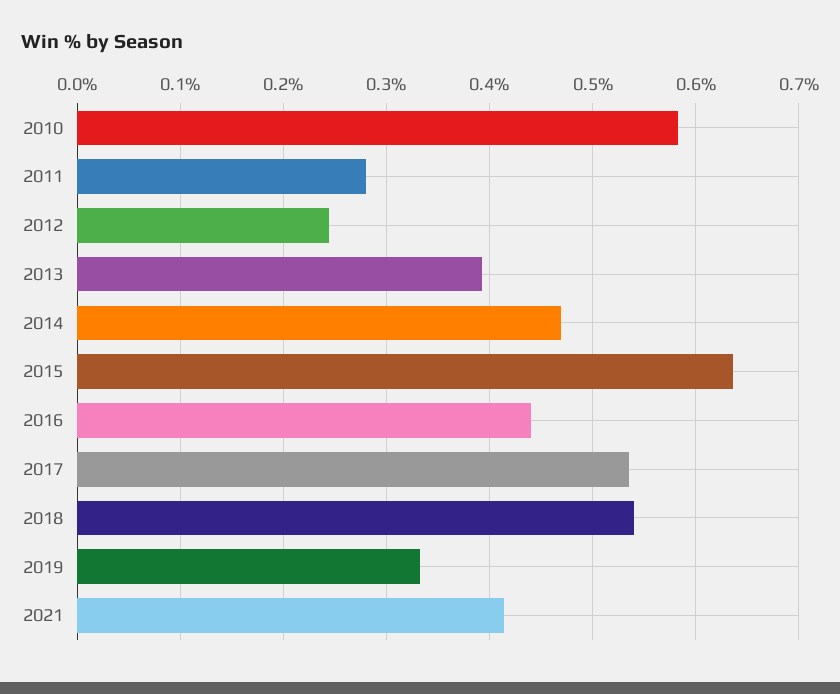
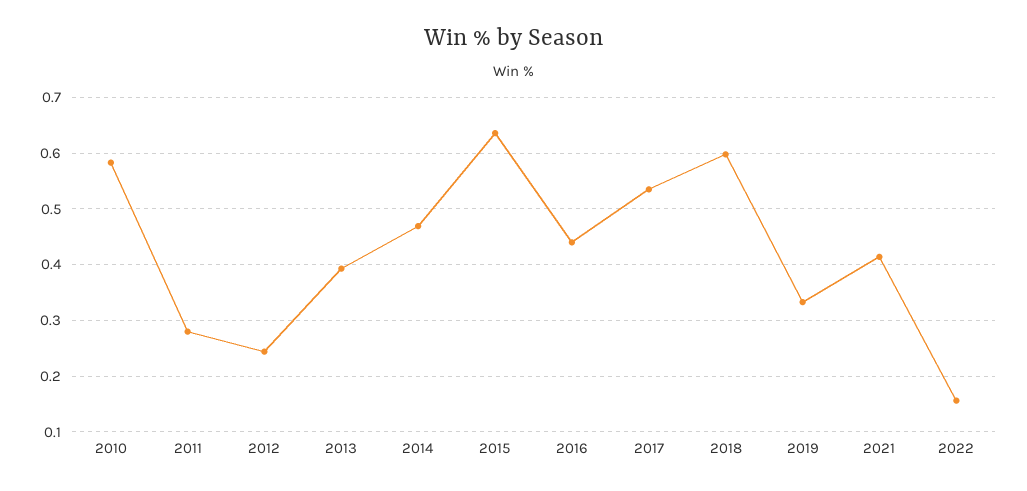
2018: 0.54 -> 0.6
2022: none -> 0.16

